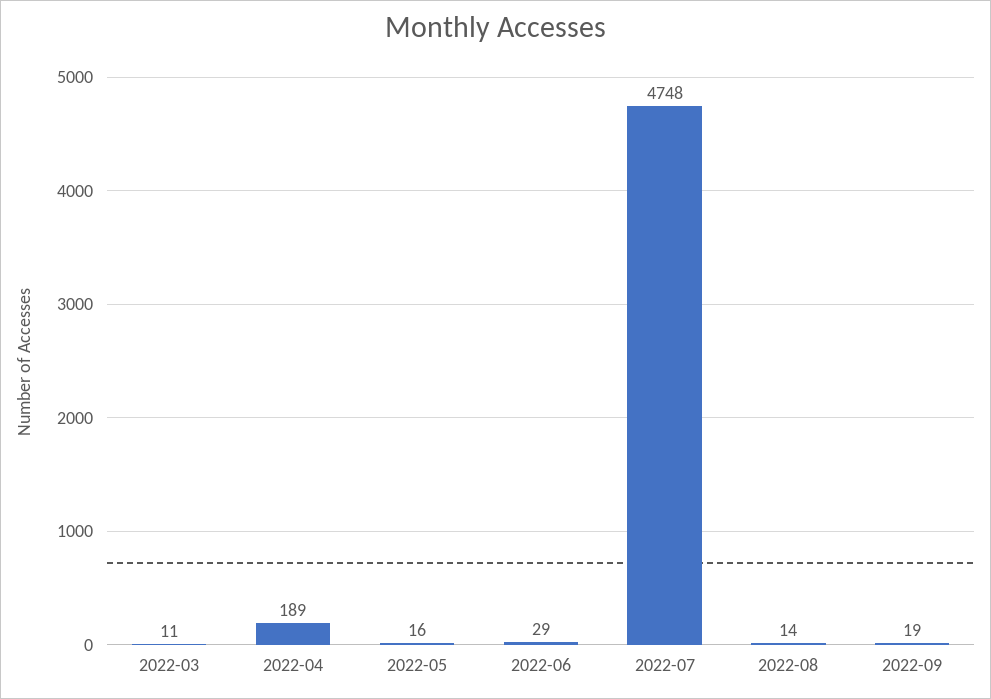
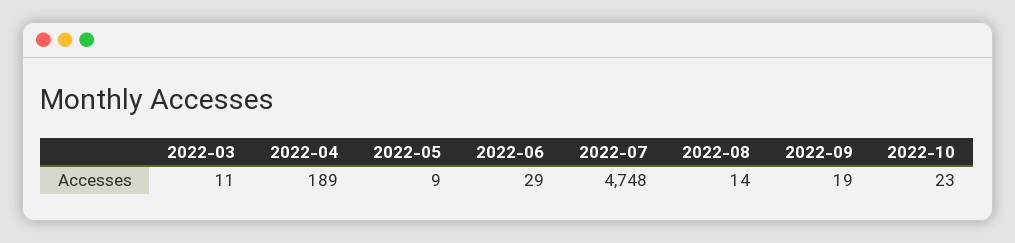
2022-05: 16 -> 9
2022-10: none -> 23

